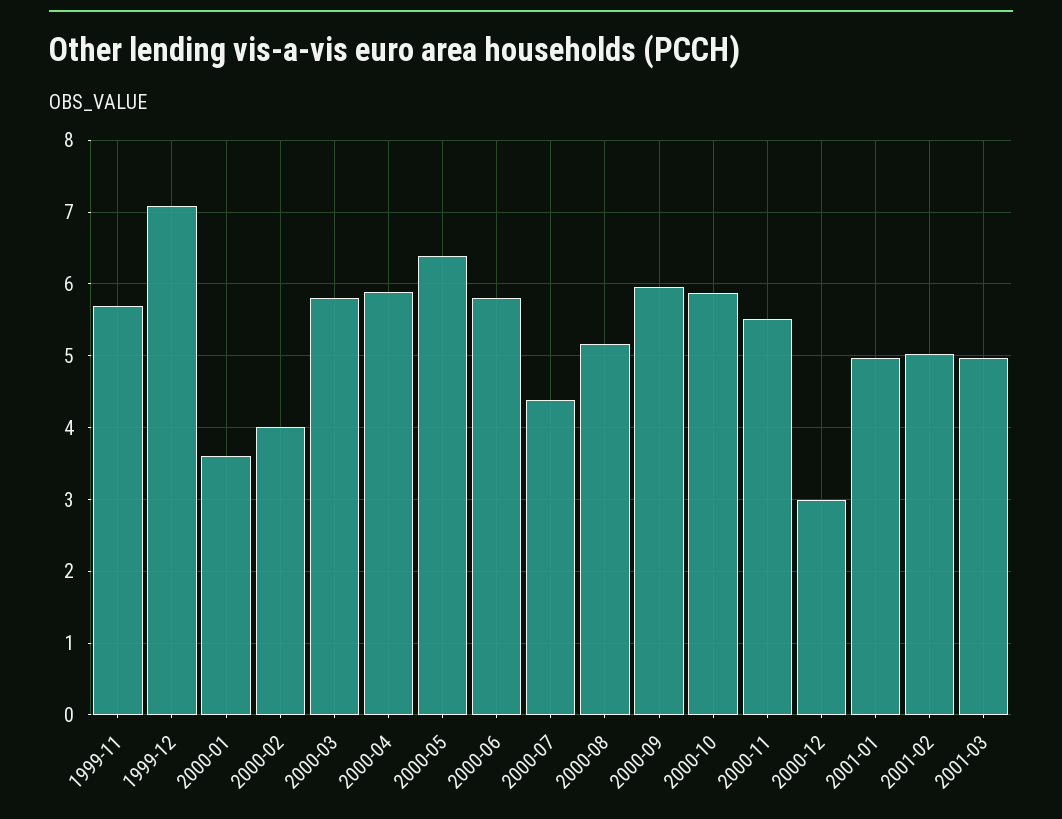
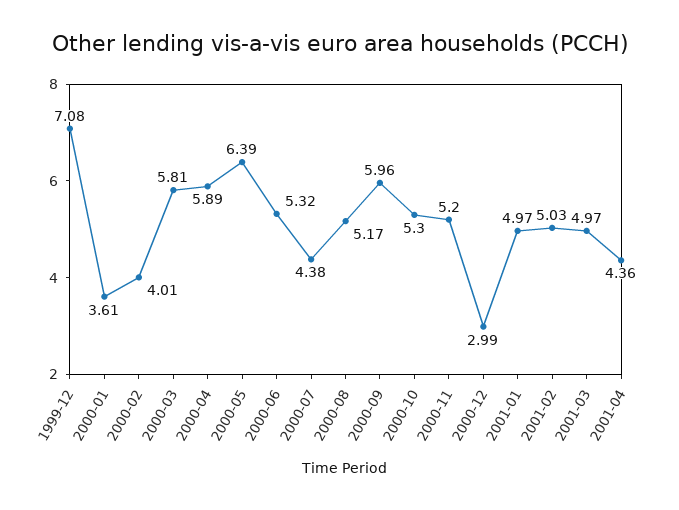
1999-11: 5.7 -> none
2000-06: 5.8 -> 5.32
2000-10: 5.9 -> 5.3
2000-11: 5.5 -> 5.2
2001-04: none -> 4.36

